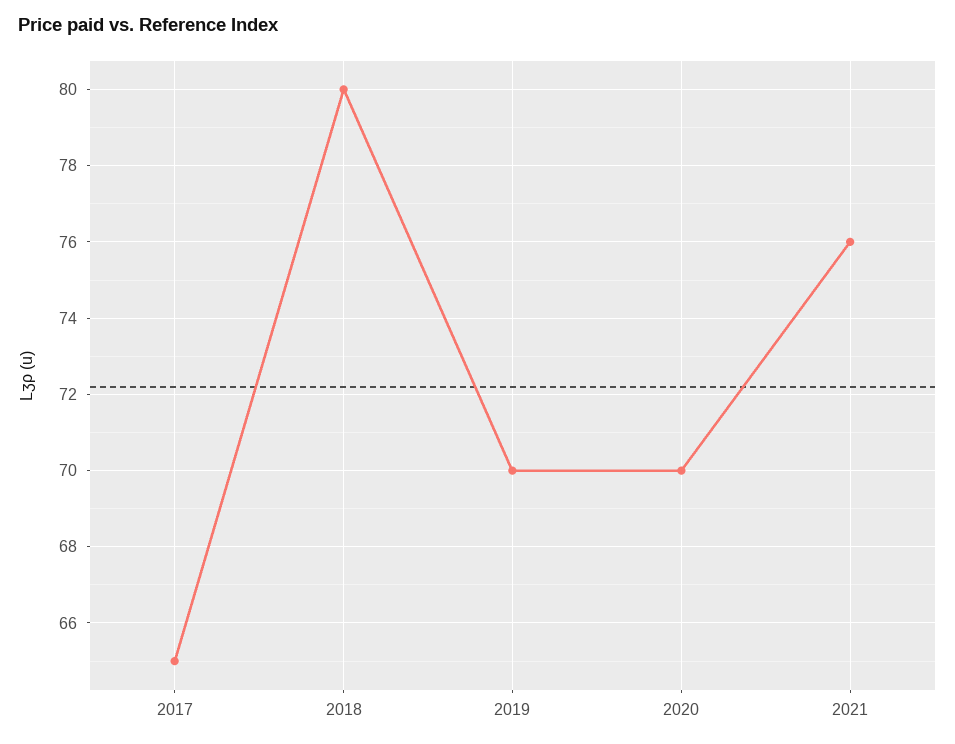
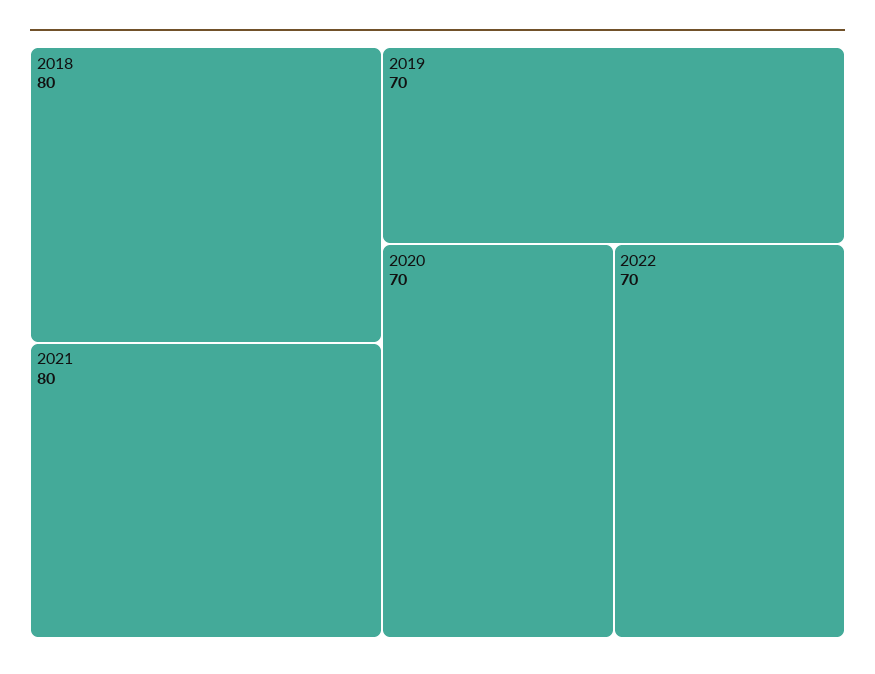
2017: 65 -> none
2021: 76 -> 80
2022: none -> 70

